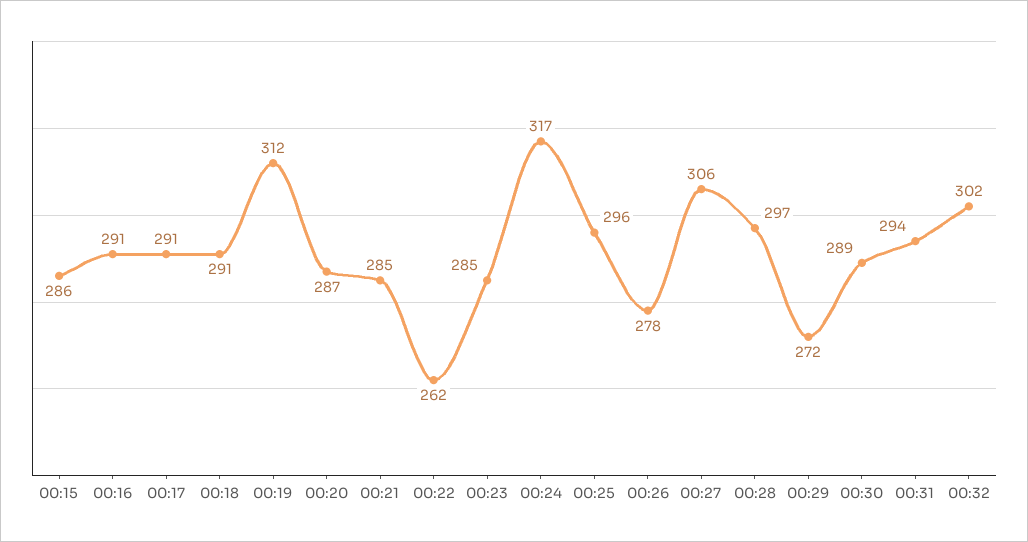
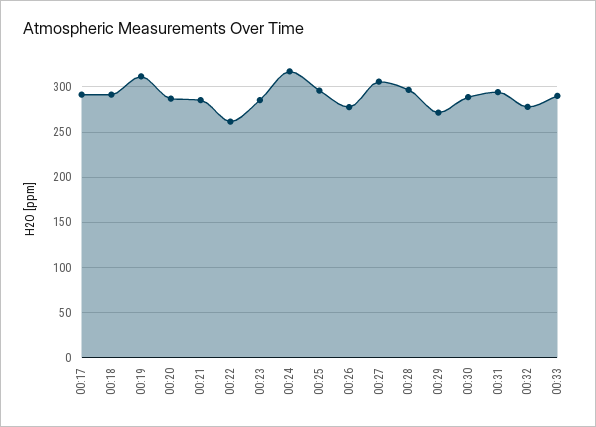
00:15: 286 -> none
00:16: 291 -> none
00:32: 302 -> 280
00:33: none -> 290

